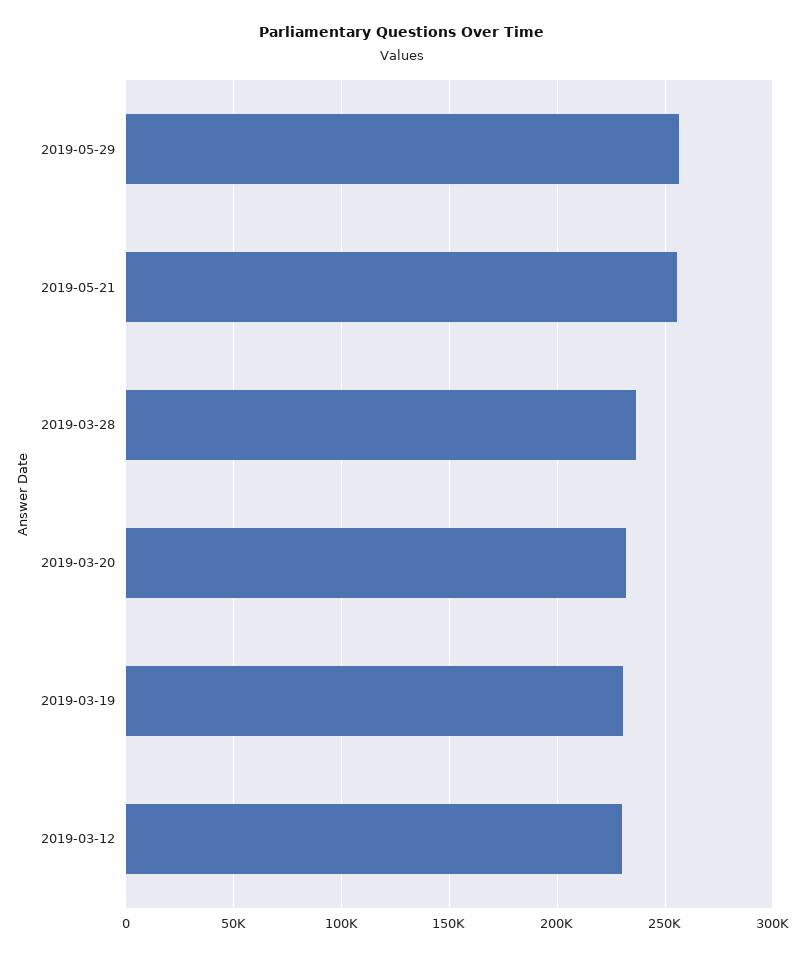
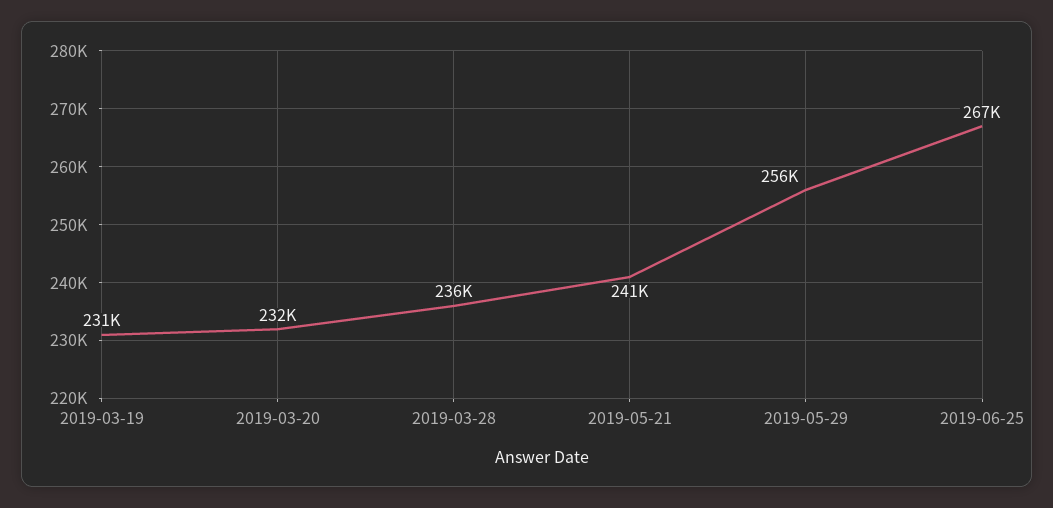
2019-05-21: 255000 -> 241000
2019-03-12: 230000 -> none
2019-06-25: none -> 267000

